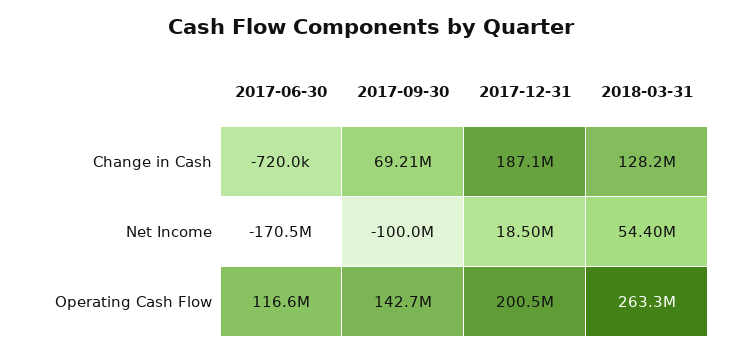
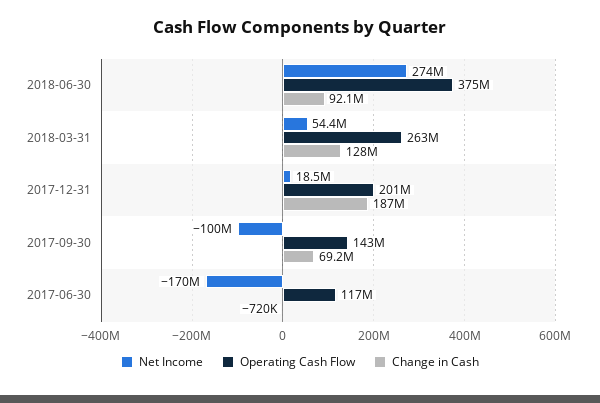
Net Income, 2018-06-30: none -> 274000000
Operating Cash Flow, 2018-06-30: none -> 375000000
Change in Cash, 2018-06-30: none -> 92100000

